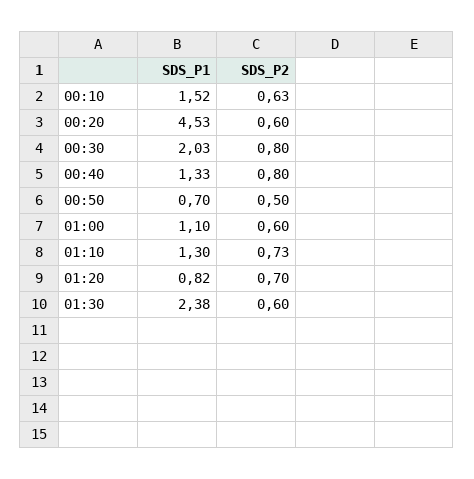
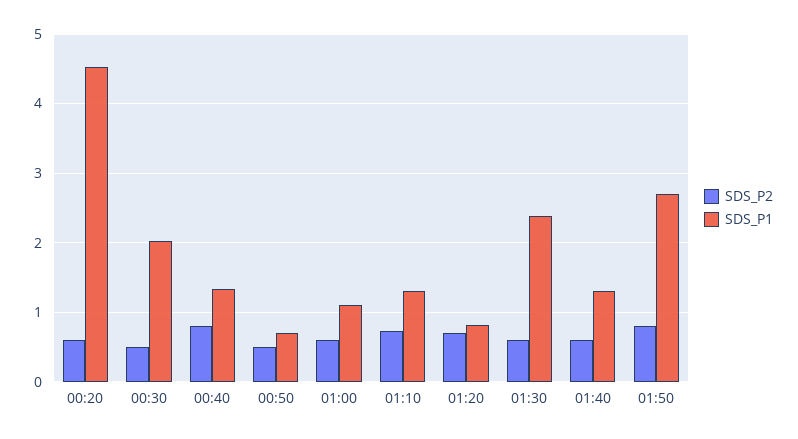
SDS_P1, 00:10: 1.52 -> none
SDS_P2, 00:10: 0.63 -> none
SDS_P2, 00:30: 0.8 -> 0.5
SDS_P2, 01:40: none -> 0.6
SDS_P1, 01:40: none -> 1.3
SDS_P2, 01:50: none -> 0.8
SDS_P1, 01:50: none -> 2.7

